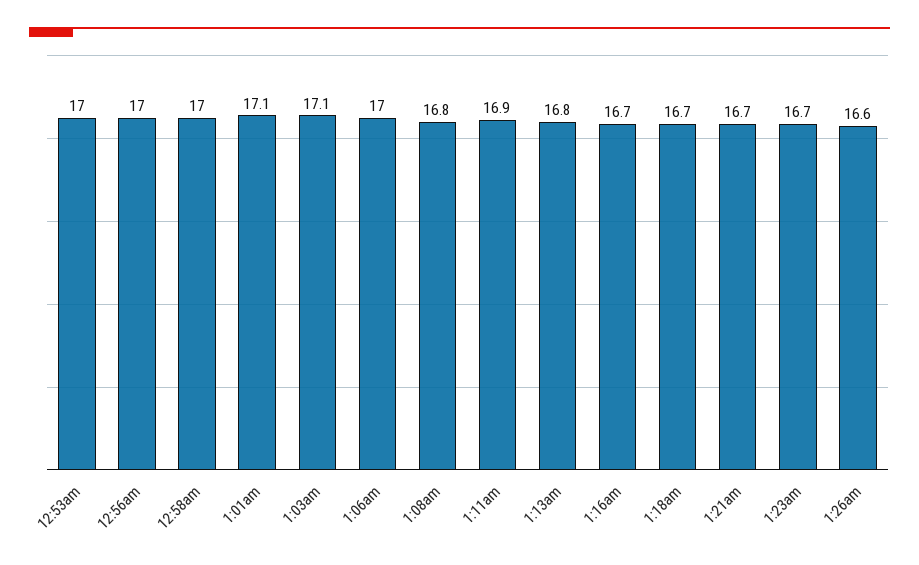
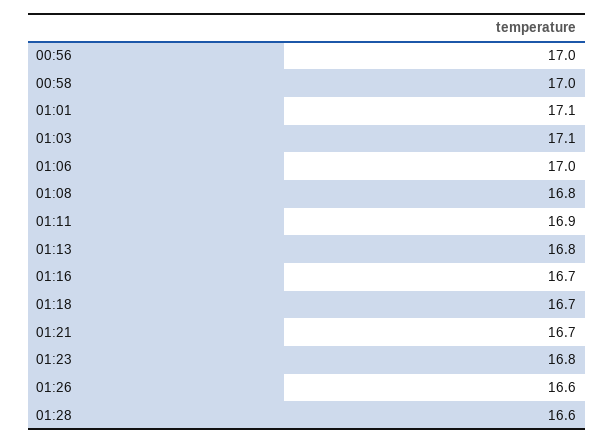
12:53am: 17 -> none
1:23am: 16.7 -> 16.8
01:28: none -> 16.6

